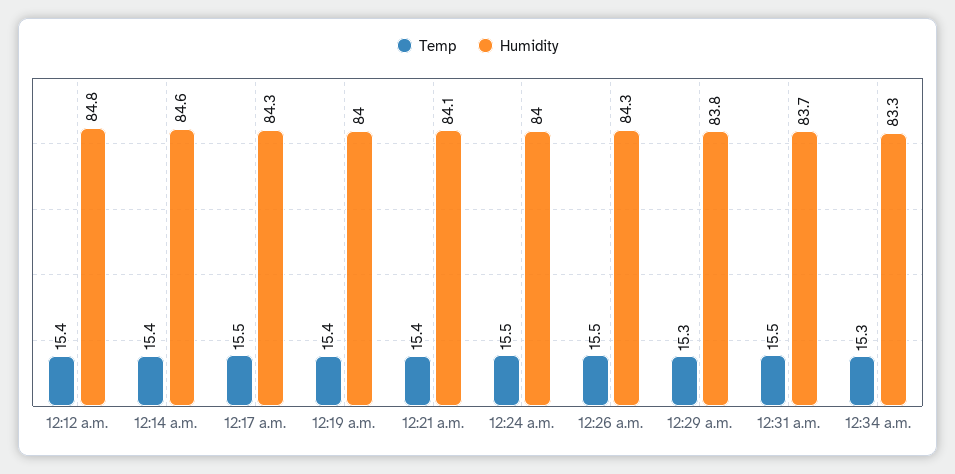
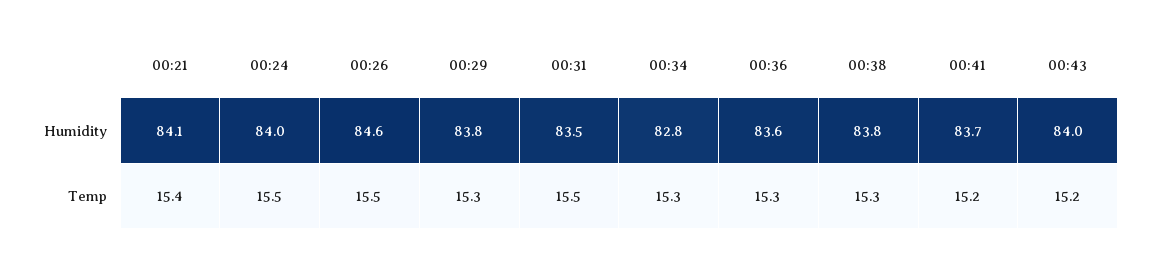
Temp, 12:12 a.m.: 15.4 -> none
Humidity, 12:12 a.m.: 84.8 -> none
Temp, 12:14 a.m.: 15.4 -> none
Humidity, 12:14 a.m.: 84.6 -> none
Temp, 12:17 a.m.: 15.5 -> none
Humidity, 12:17 a.m.: 84.3 -> none
Temp, 12:19 a.m.: 15.4 -> none
Humidity, 12:19 a.m.: 84 -> none
Humidity, 12:26 a.m.: 84.3 -> 84.6
Humidity, 12:31 a.m.: 83.7 -> 83.5
Humidity, 12:34 a.m.: 83.3 -> 82.8
Humidity, 00:36: none -> 83.6
Humidity, 00:38: none -> 83.8
Humidity, 00:41: none -> 83.7
Humidity, 00:43: none -> 84
Temp, 00:36: none -> 15.3
Temp, 00:38: none -> 15.3
Temp, 00:41: none -> 15.2
Temp, 00:43: none -> 15.2

